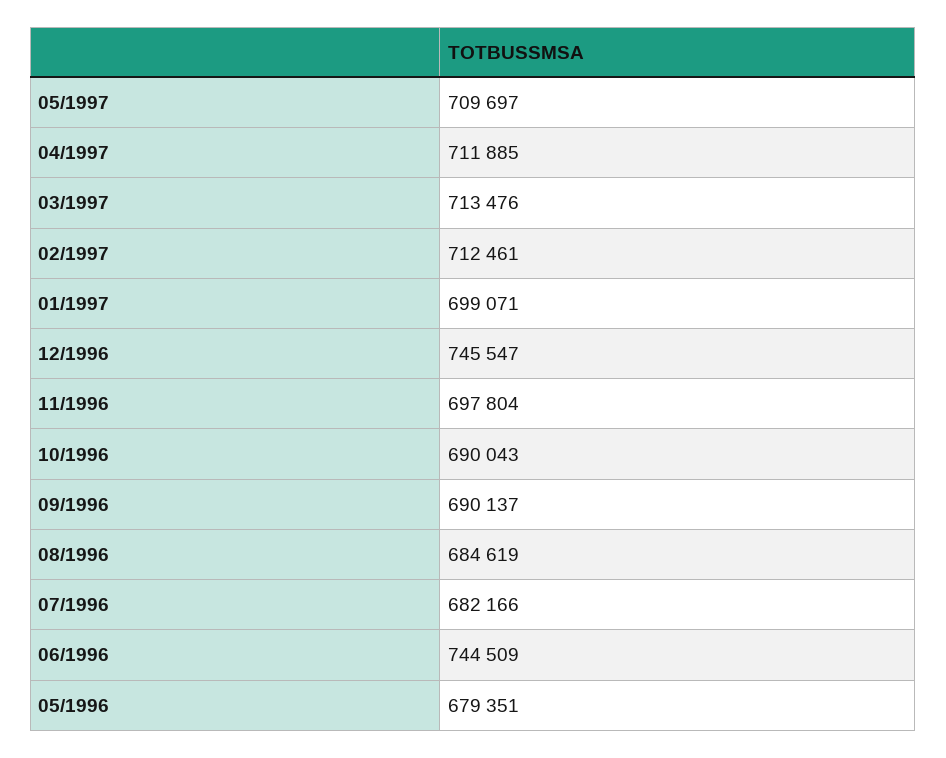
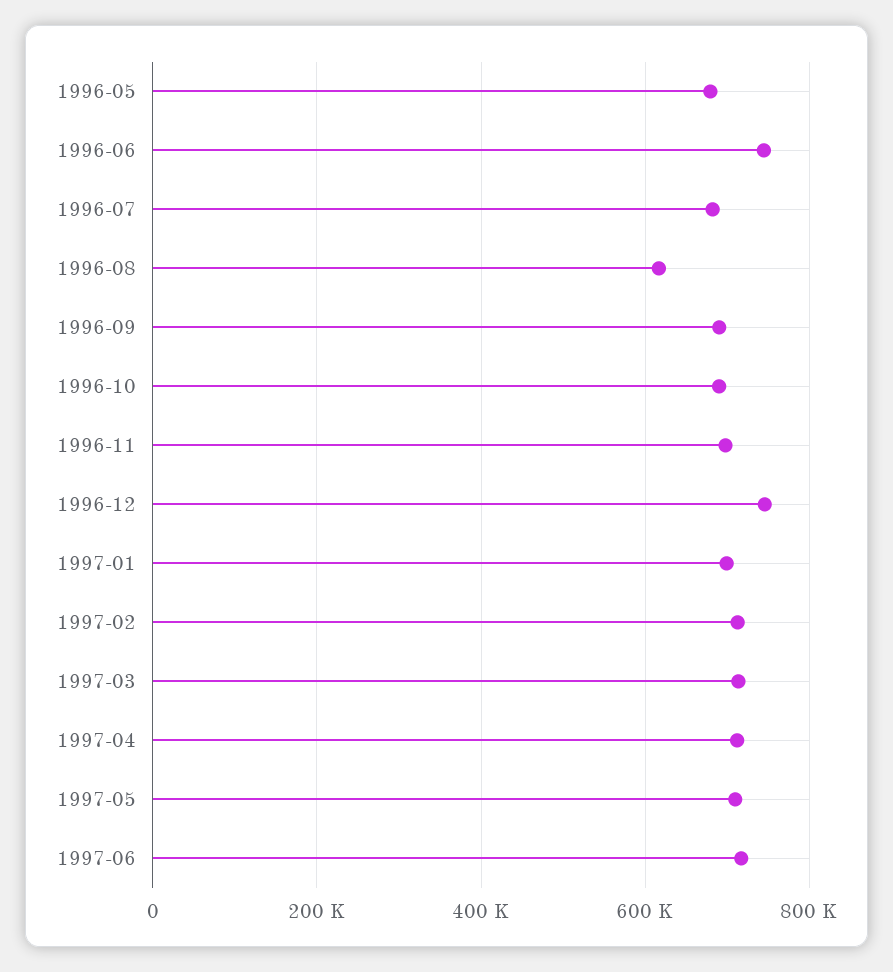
08/1996: 684619 -> 620000
1997-06: none -> 720000

